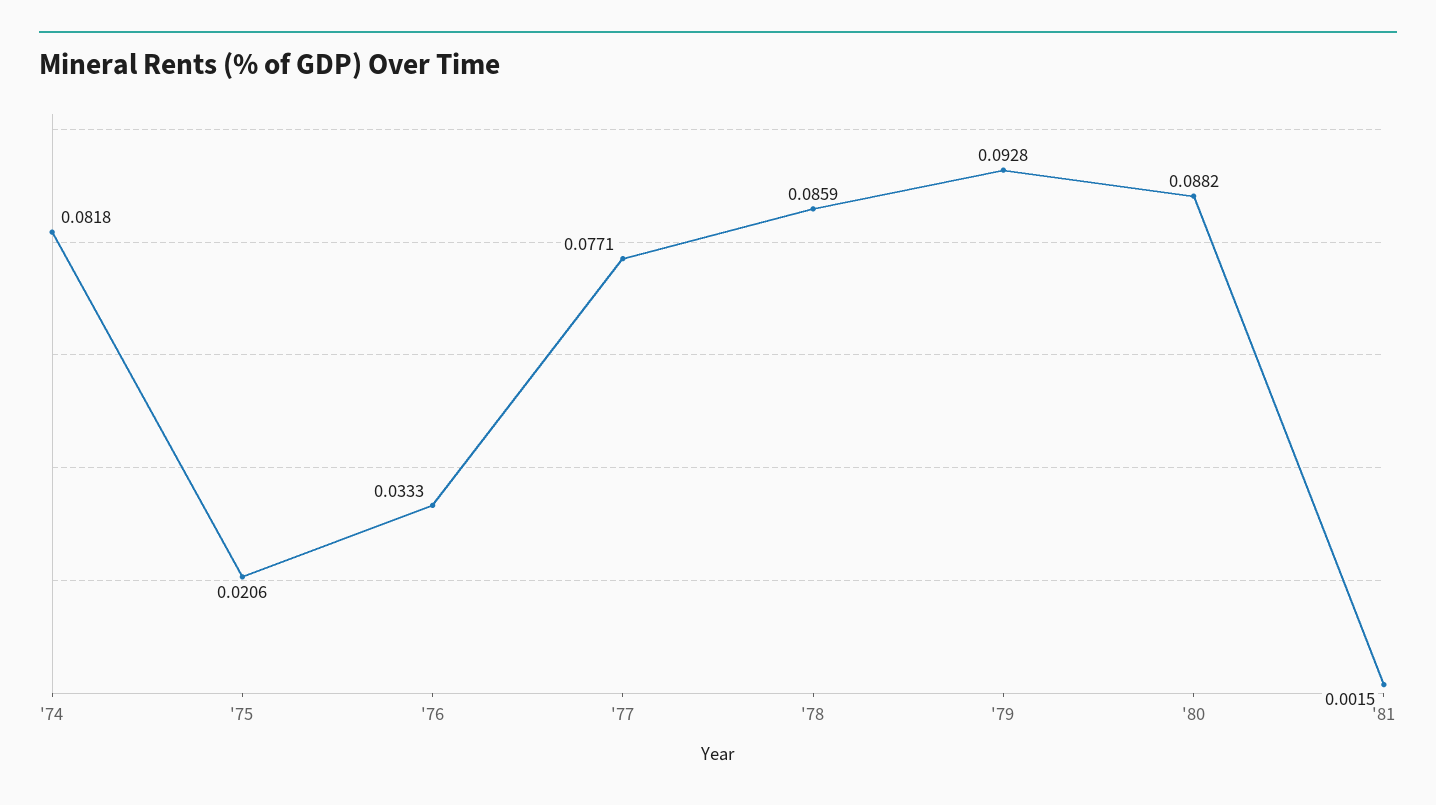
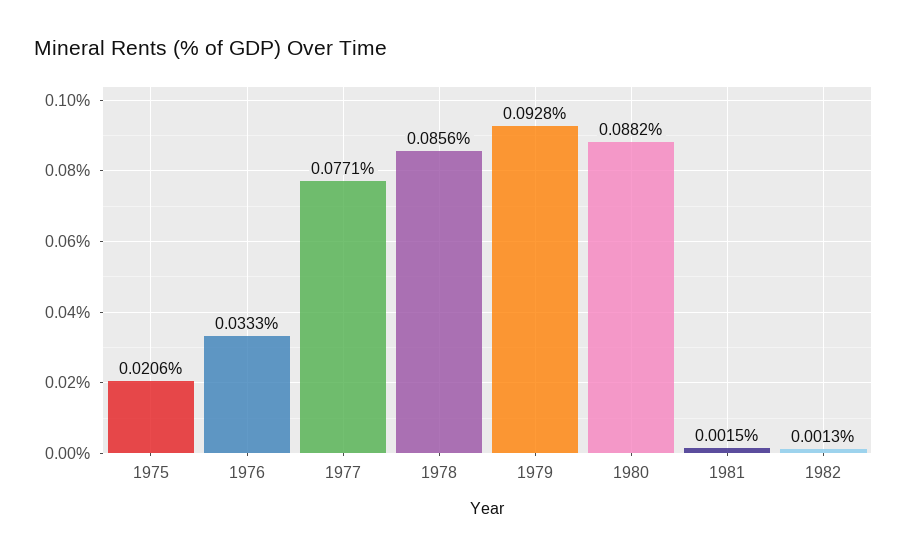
'74: 0.0818 -> none
'78: 0.0859 -> 0.0856
1982: none -> 0.0013

